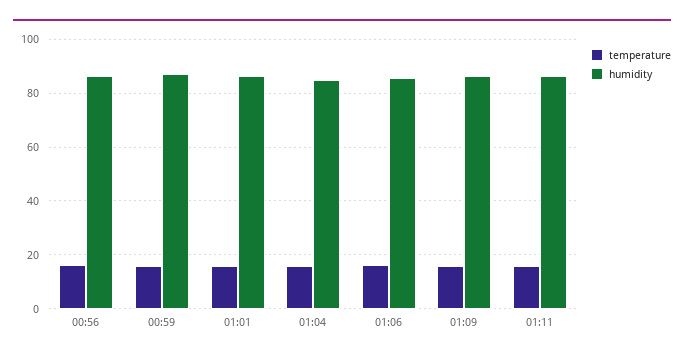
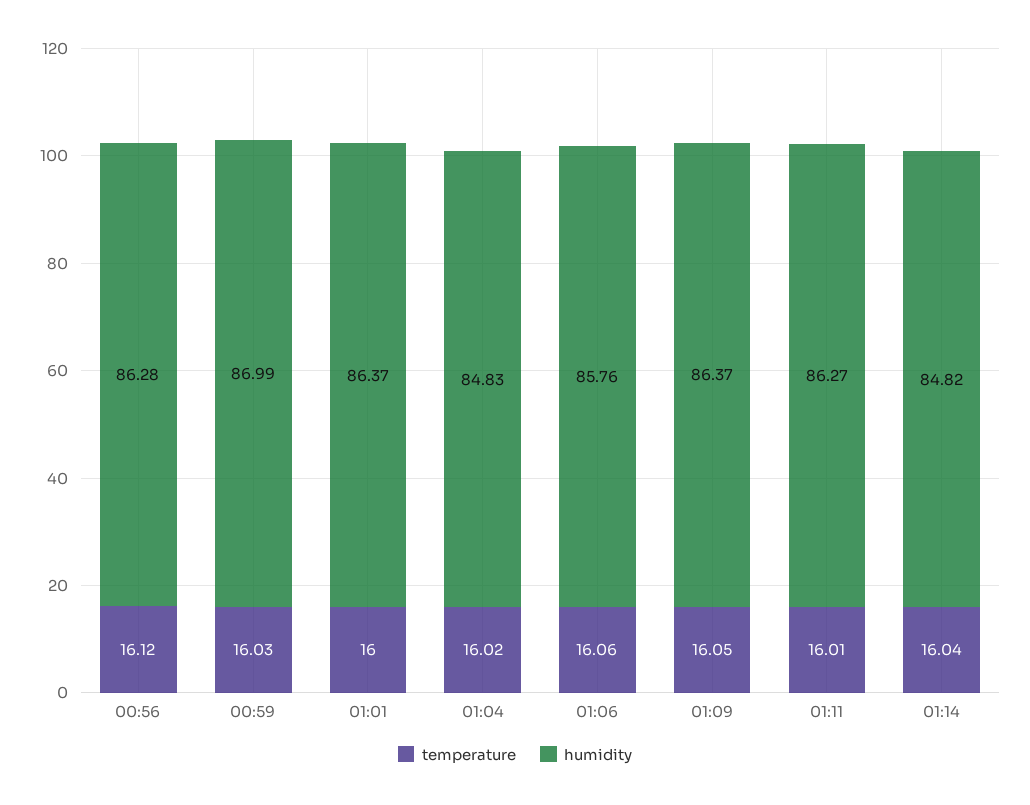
temperature, 01:14: none -> 16.04
humidity, 01:14: none -> 84.82

